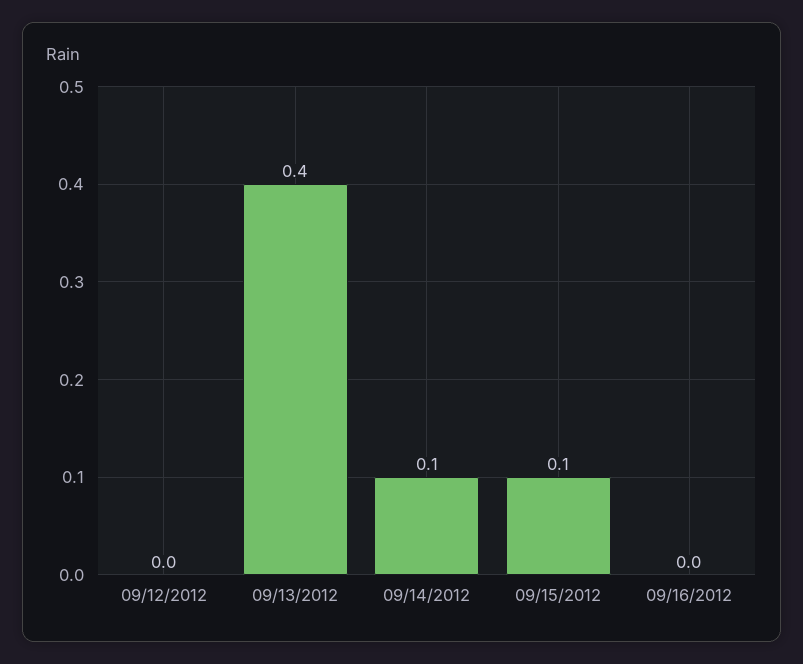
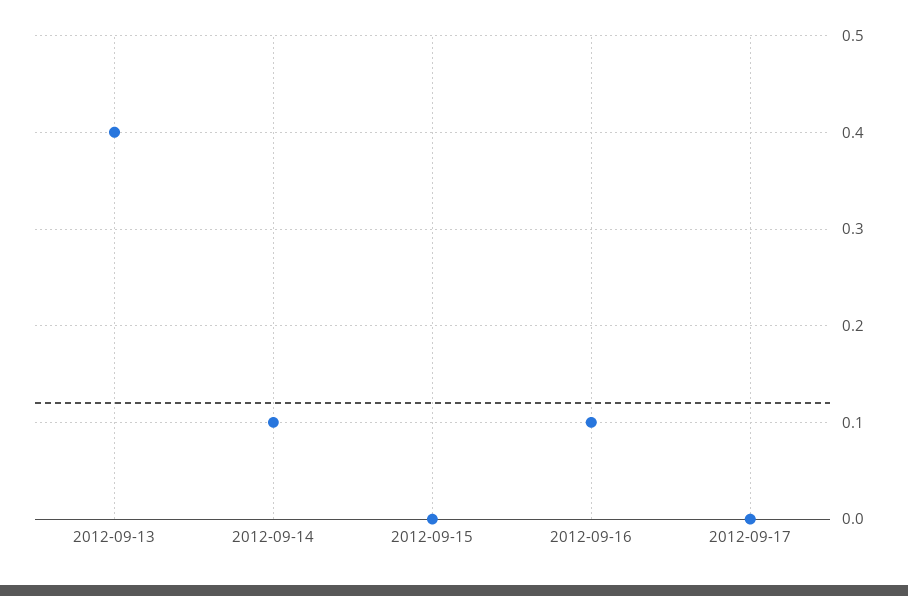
09/12/2012: 0 -> none
09/15/2012: 0.1 -> 0
09/16/2012: 0 -> 0.1
2012-09-17: none -> 0

